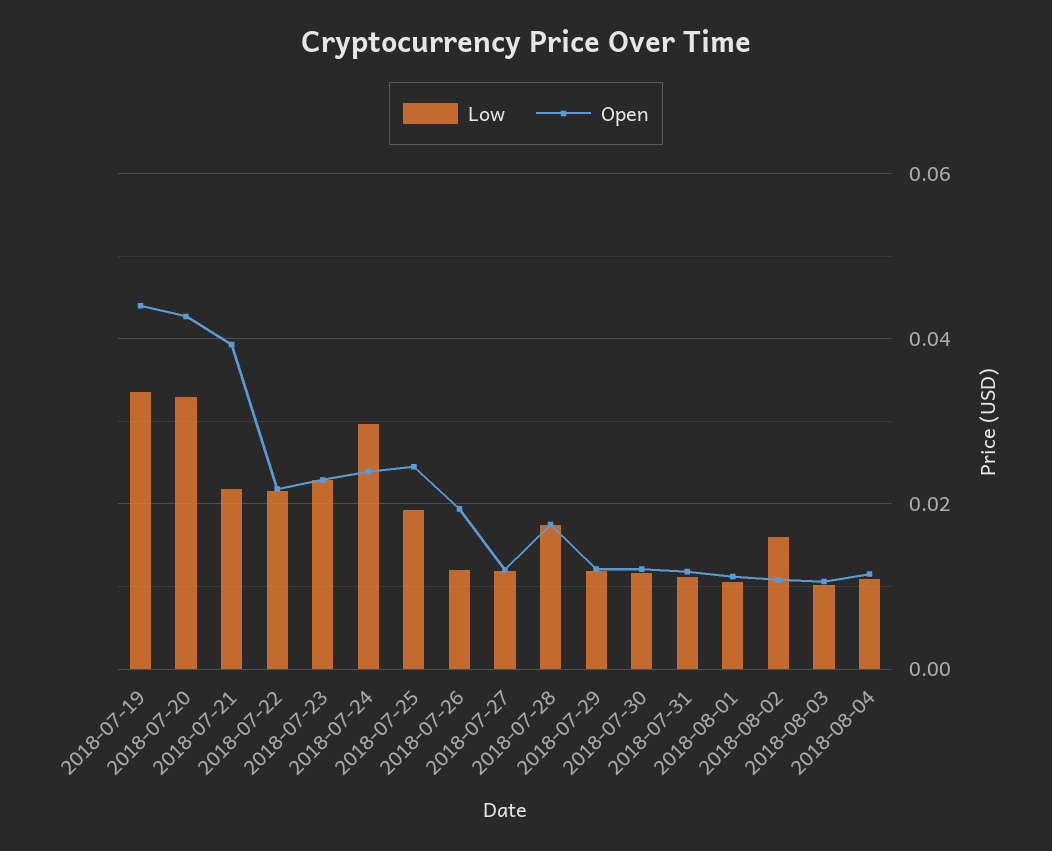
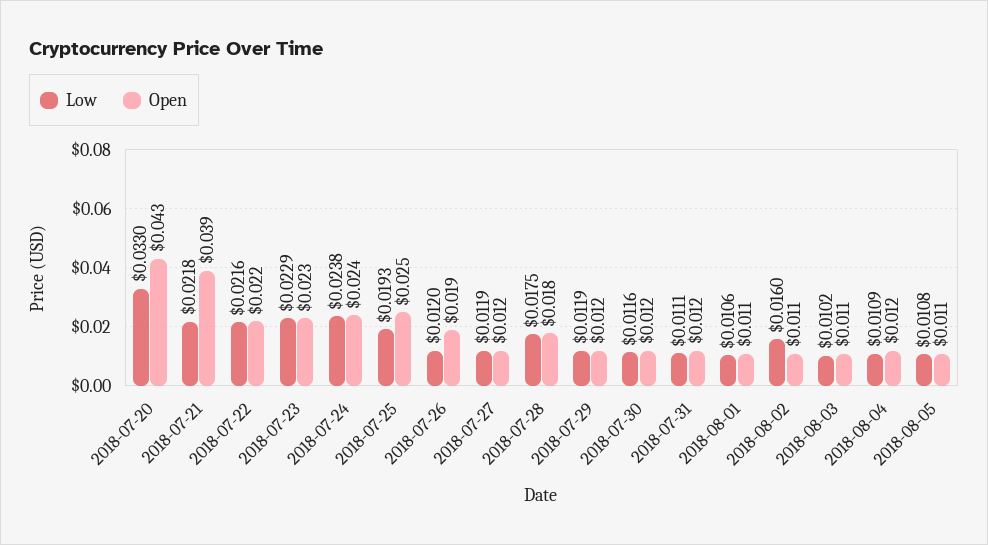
Low, 2018-07-19: 0.034 -> none
Open, 2018-07-19: 0.044 -> none
Low, 2018-07-24: 0.03 -> 0.0238
Low, 2018-08-05: none -> 0.0108
Open, 2018-08-05: none -> 0.011

